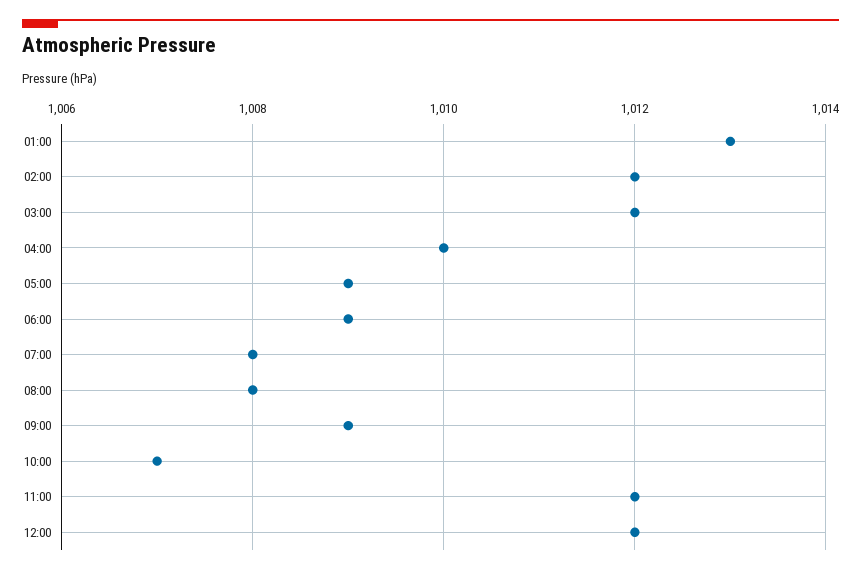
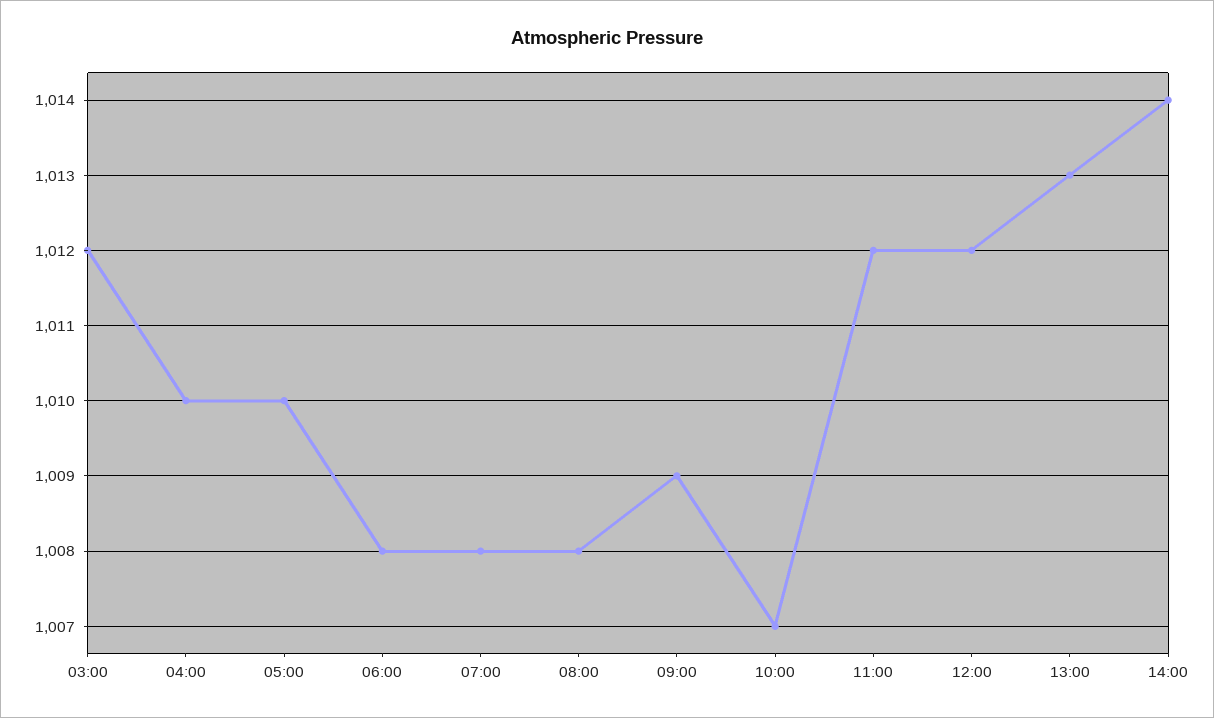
01:00: 1013 -> none
02:00: 1012 -> none
05:00: 1009 -> 1010
06:00: 1009 -> 1008
13:00: none -> 1013
14:00: none -> 1014

